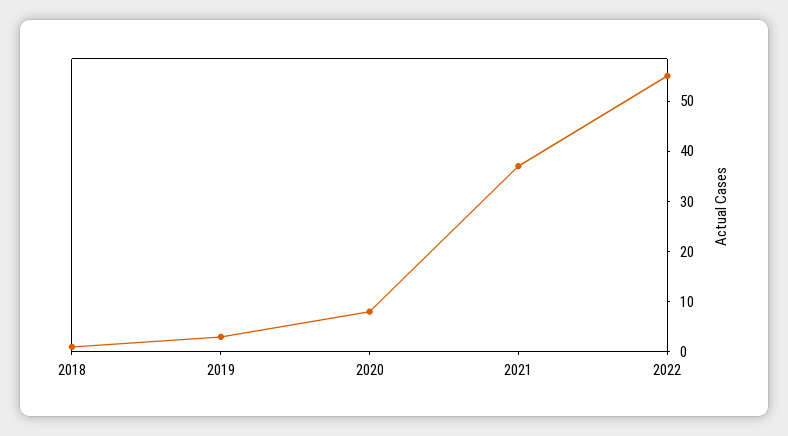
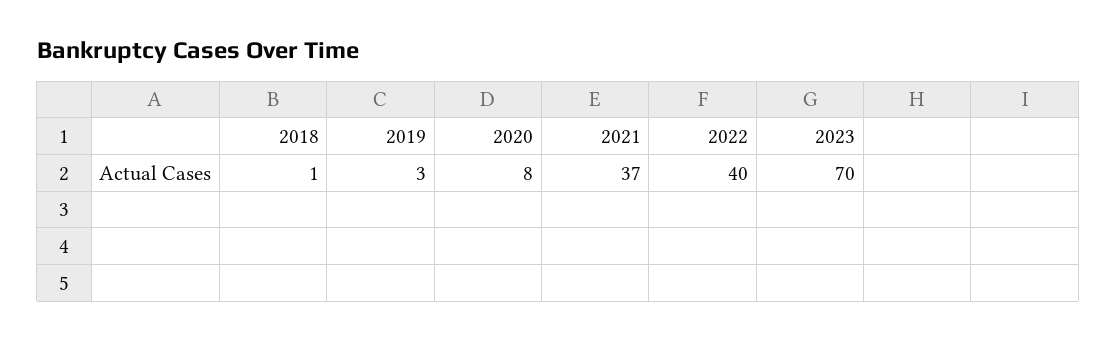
2022: 55 -> 40
2023: none -> 70

